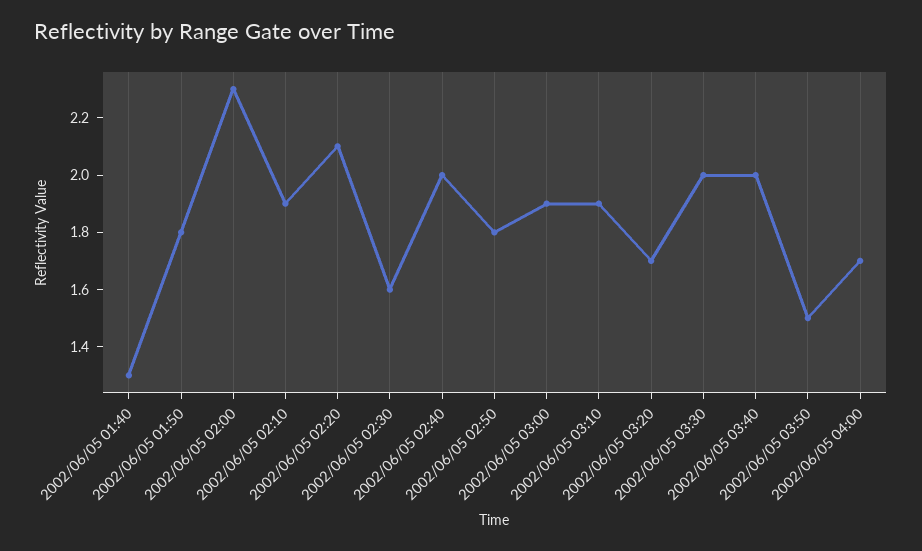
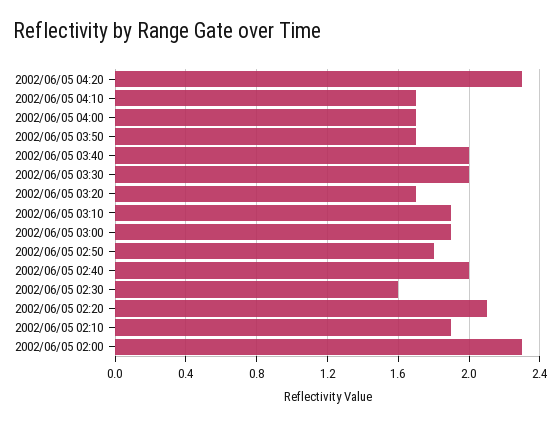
2002/06/05 01:40: 1.3 -> none
2002/06/05 01:50: 1.8 -> none
2002/06/05 03:50: 1.5 -> 1.7
2002/06/05 04:20: none -> 2.3
2002/06/05 04:10: none -> 1.7

